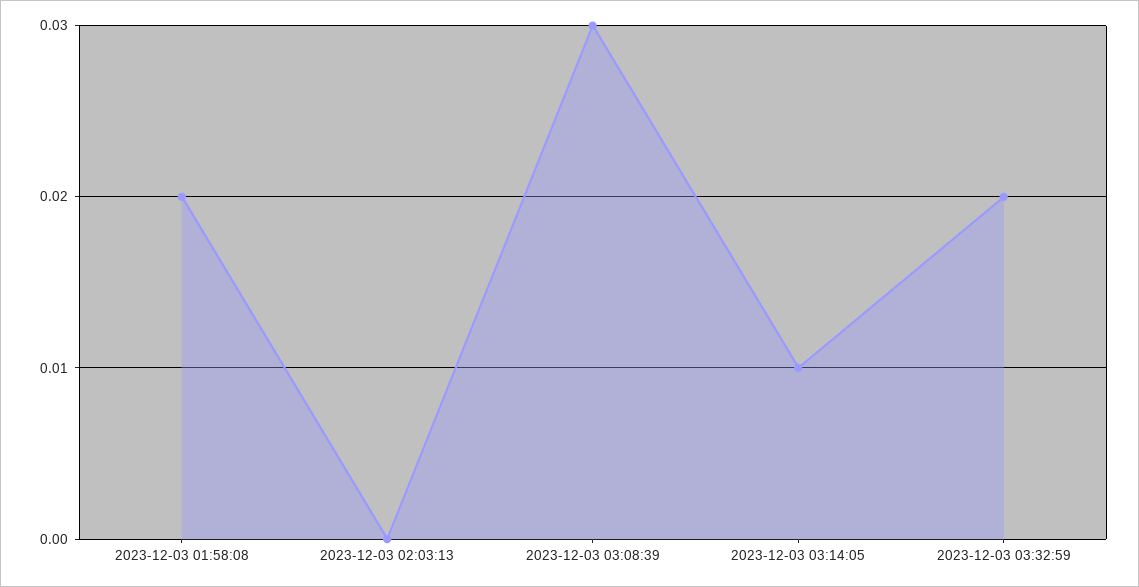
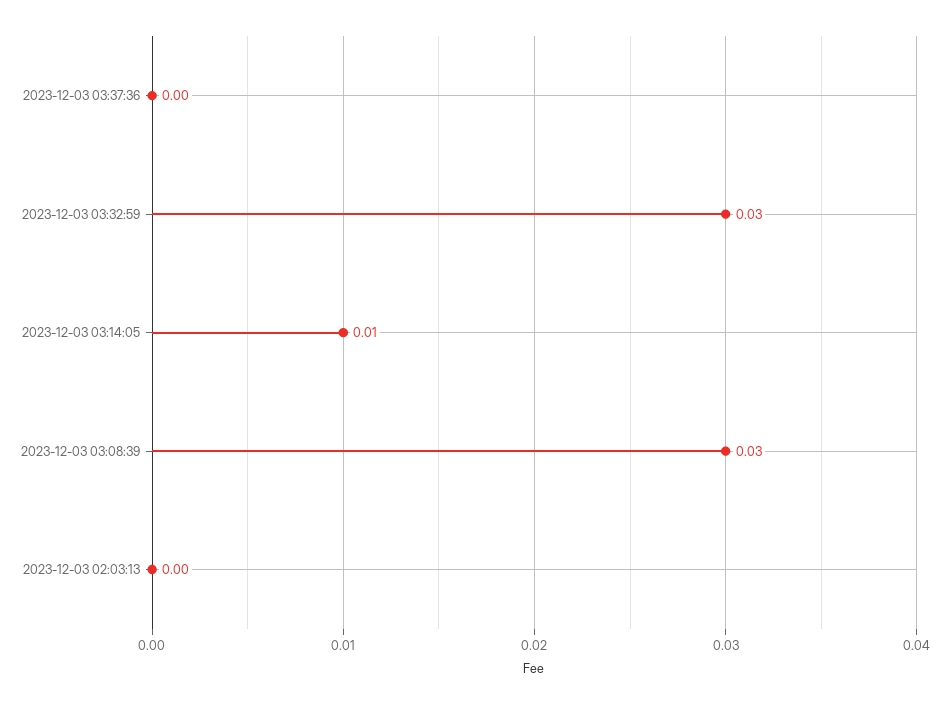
2023-12-03 01:58:08: 0.02 -> none
2023-12-03 03:32:59: 0.02 -> 0.03
2023-12-03 03:37:36: none -> 0

